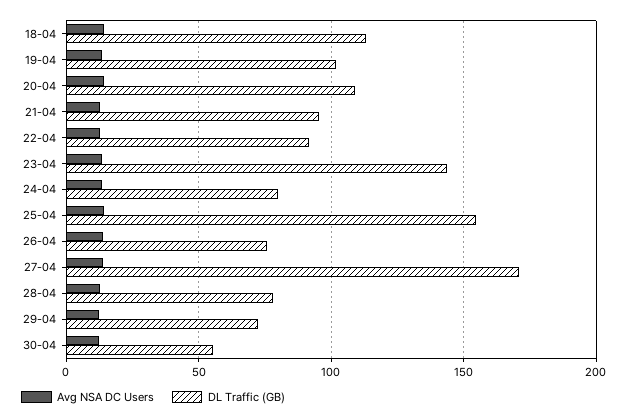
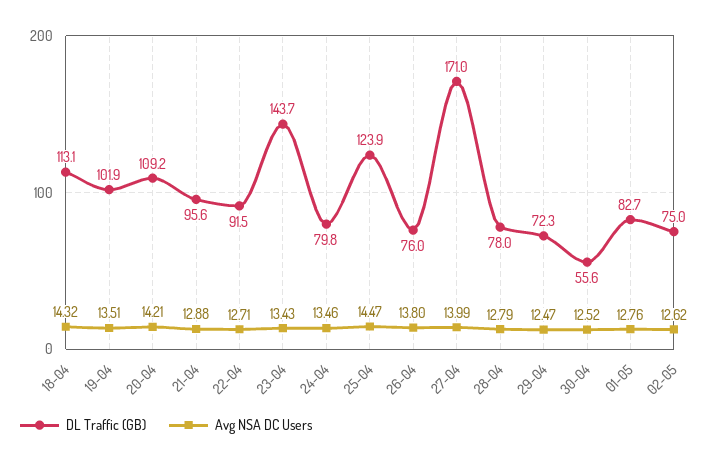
DL Traffic (GB), 25-04: 155 -> 123.9
DL Traffic (GB), 01-05: none -> 82.7
Avg NSA DC Users, 01-05: none -> 12.76
DL Traffic (GB), 02-05: none -> 75
Avg NSA DC Users, 02-05: none -> 12.62

